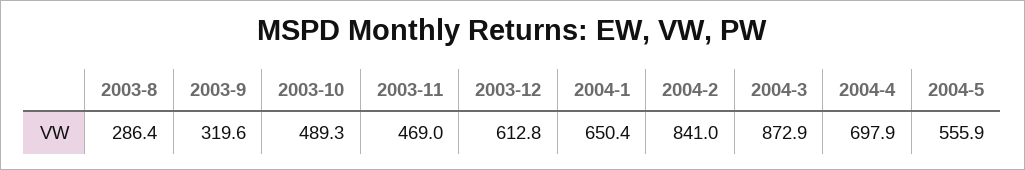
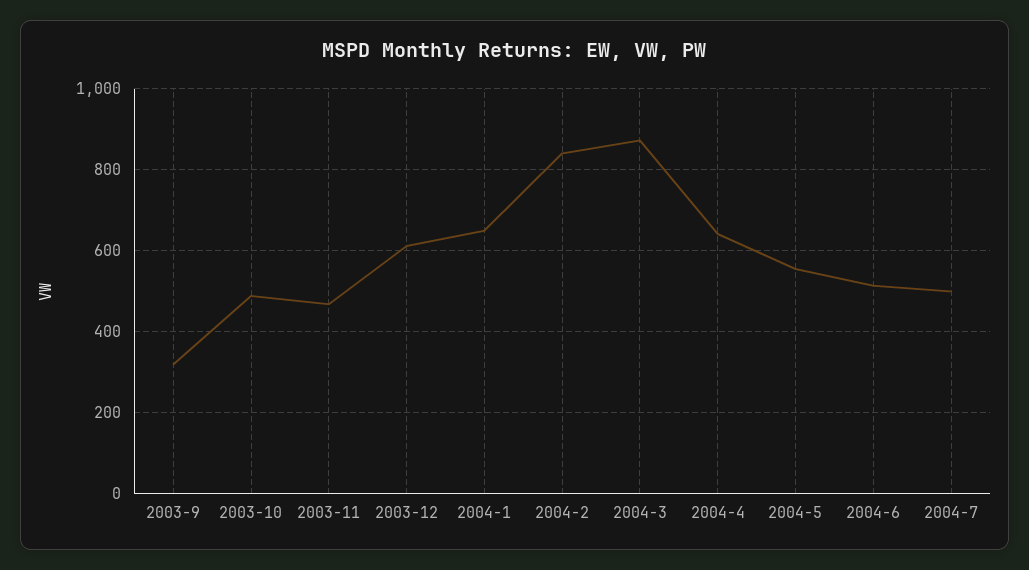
2003-8: 286.4 -> none
2004-4: 697.9 -> 640
2004-6: none -> 520
2004-7: none -> 500

